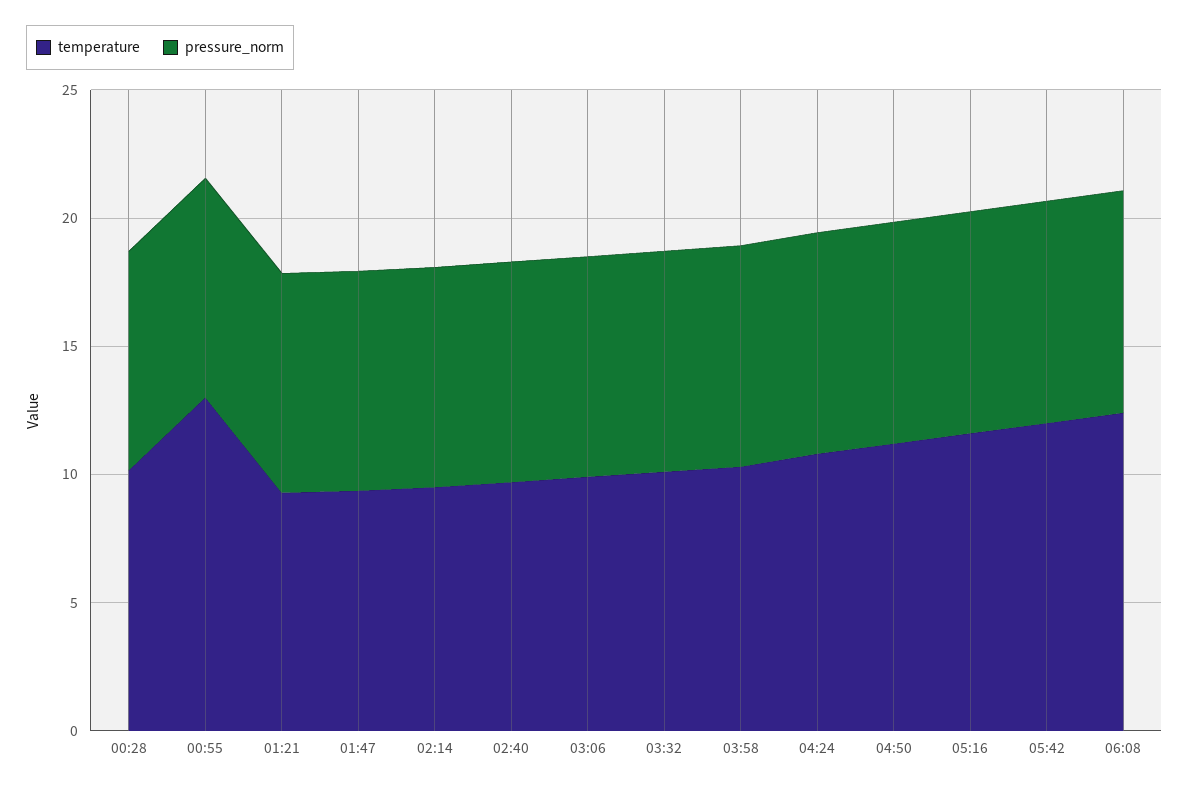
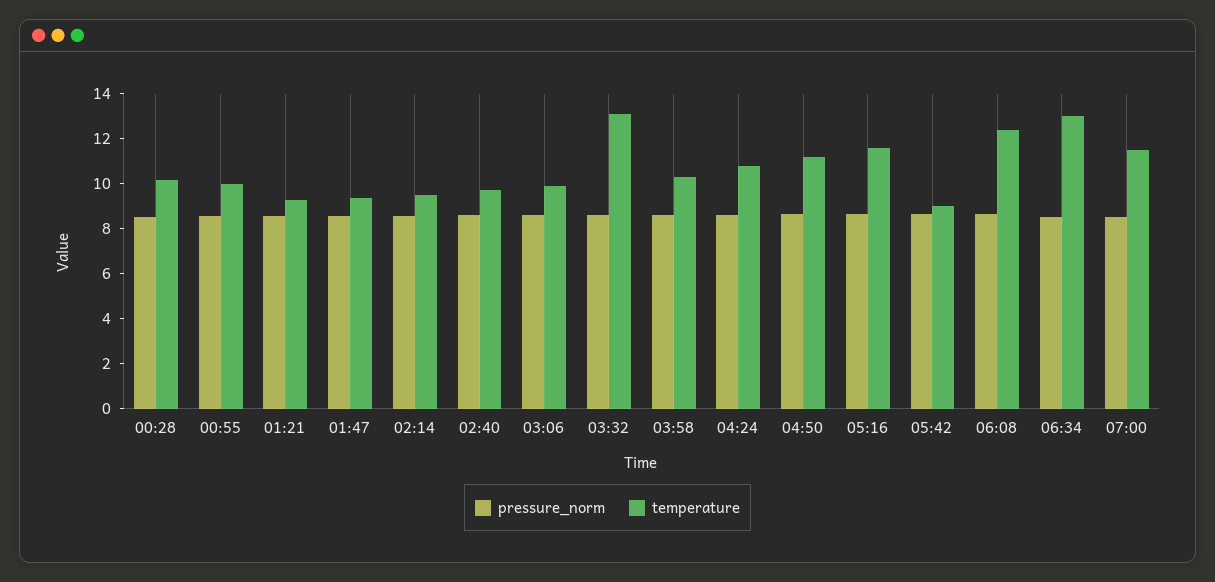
temperature, 00:55: 13 -> 10
temperature, 03:32: 10 -> 13
temperature, 05:42: 12 -> 9
pressure_norm, 06:34: none -> 8.5
temperature, 06:34: none -> 13
pressure_norm, 07:00: none -> 8.5
temperature, 07:00: none -> 11.5

